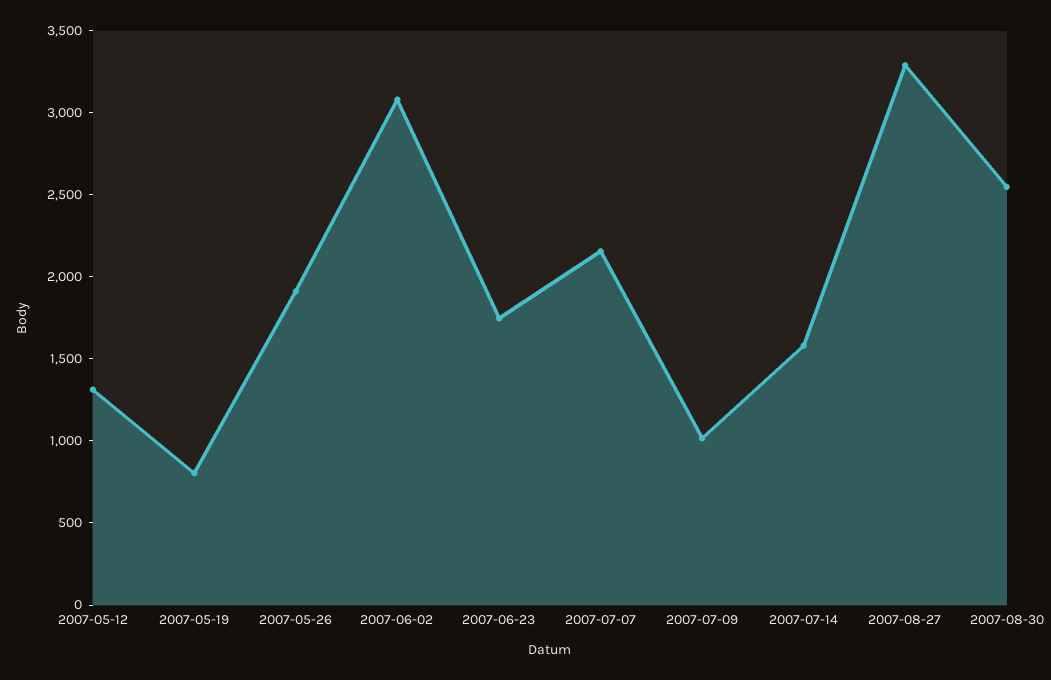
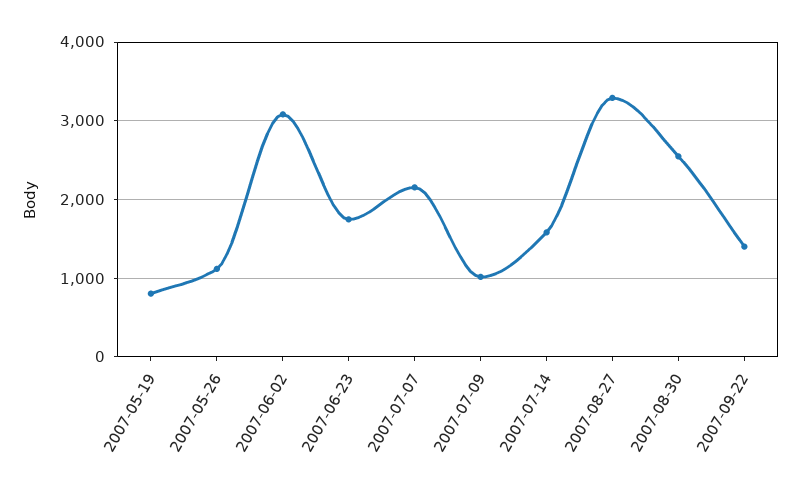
2007-05-12: 1300 -> none
2007-05-26: 1900 -> 1100
2007-09-22: none -> 1400

